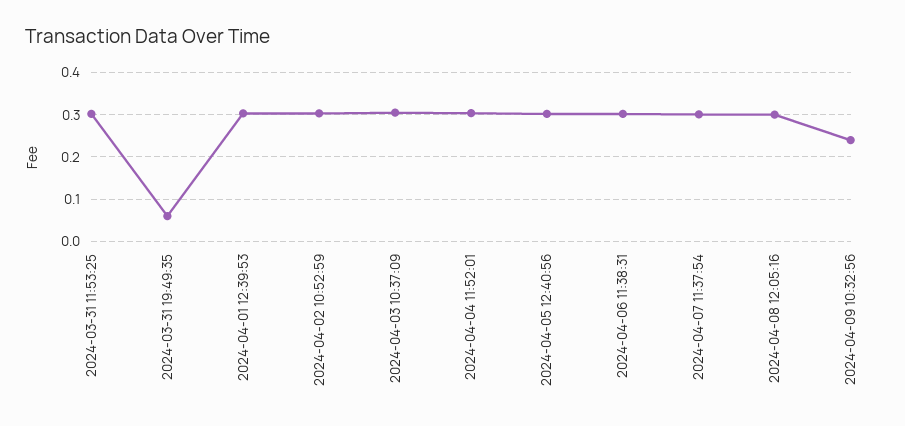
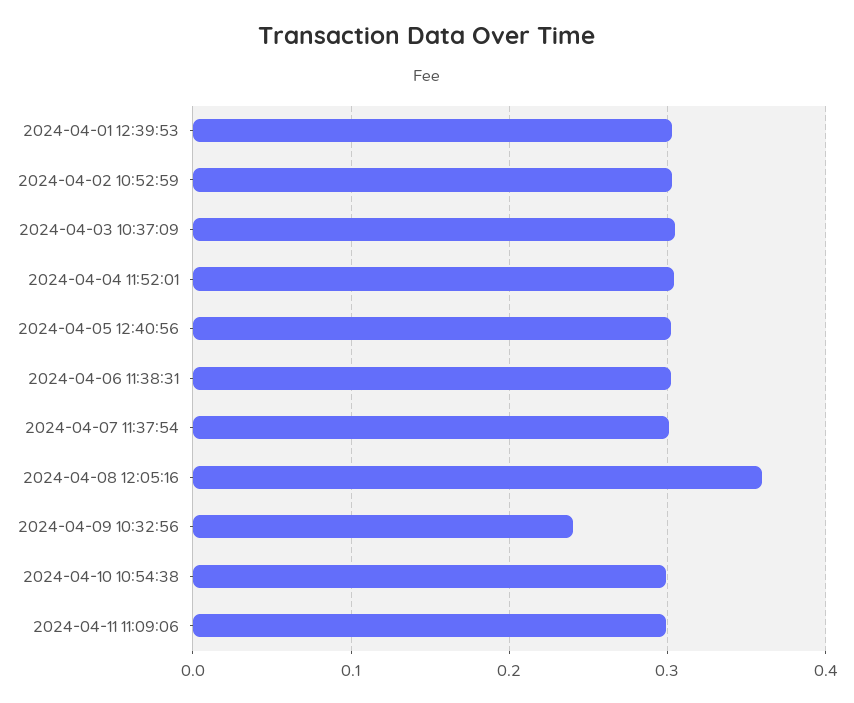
2024-03-31 11:53:25: 0.3 -> none
2024-03-31 19:49:35: 0.06 -> none
2024-04-08 12:05:16: 0.3 -> 0.36
2024-04-10 10:54:38: none -> 0.3
2024-04-11 11:09:06: none -> 0.3

